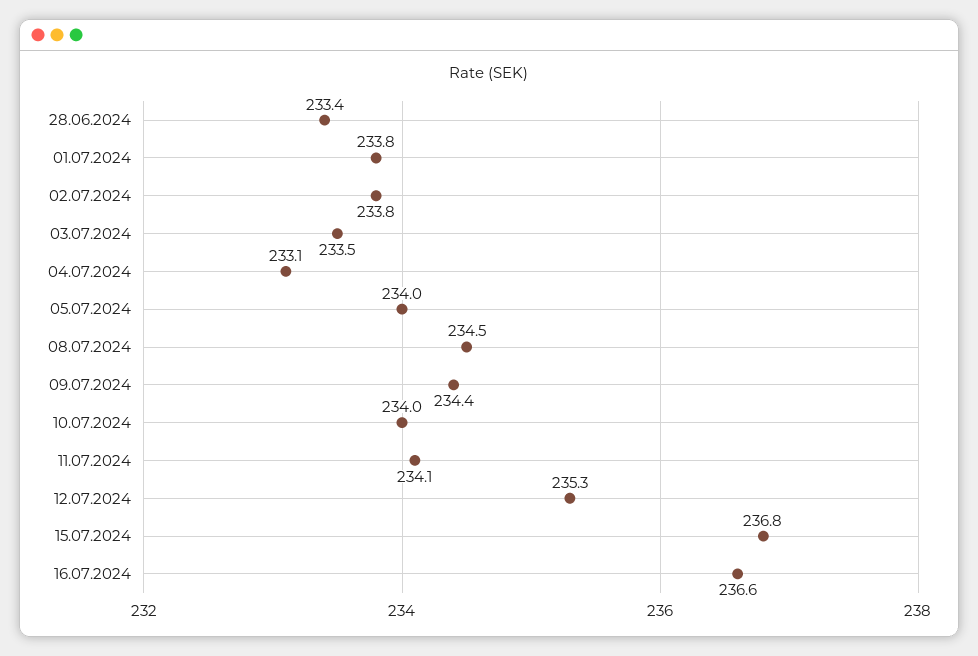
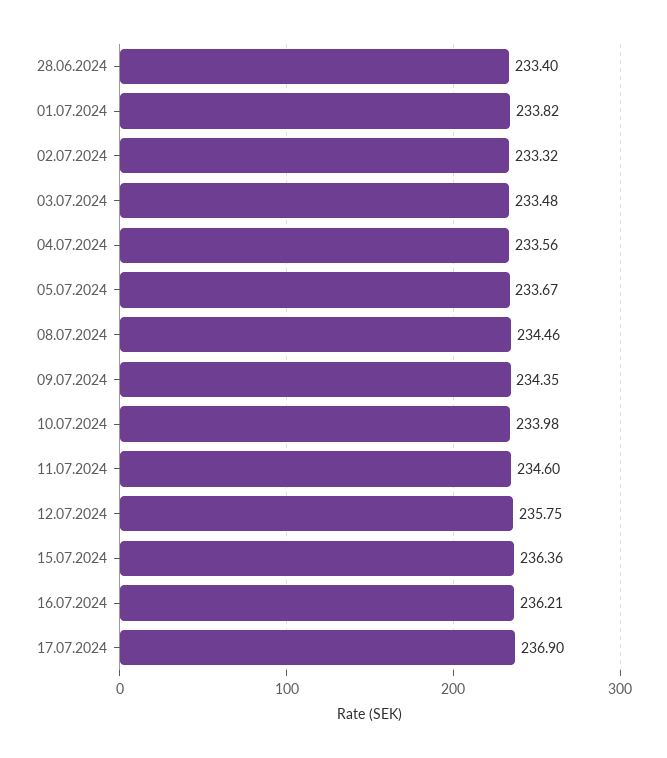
02.07.2024: 233.8 -> 233.32
04.07.2024: 233.1 -> 233.56
05.07.2024: 234 -> 233.67
11.07.2024: 234.1 -> 234.6
12.07.2024: 235.3 -> 235.75
15.07.2024: 236.8 -> 236.36
16.07.2024: 236.6 -> 236.21
17.07.2024: none -> 236.9

